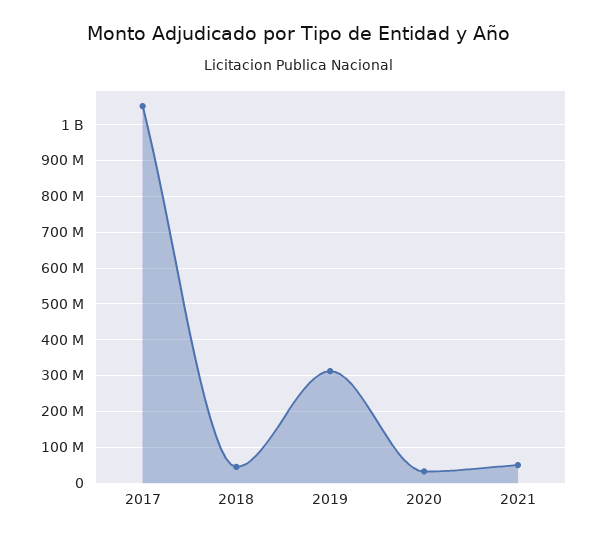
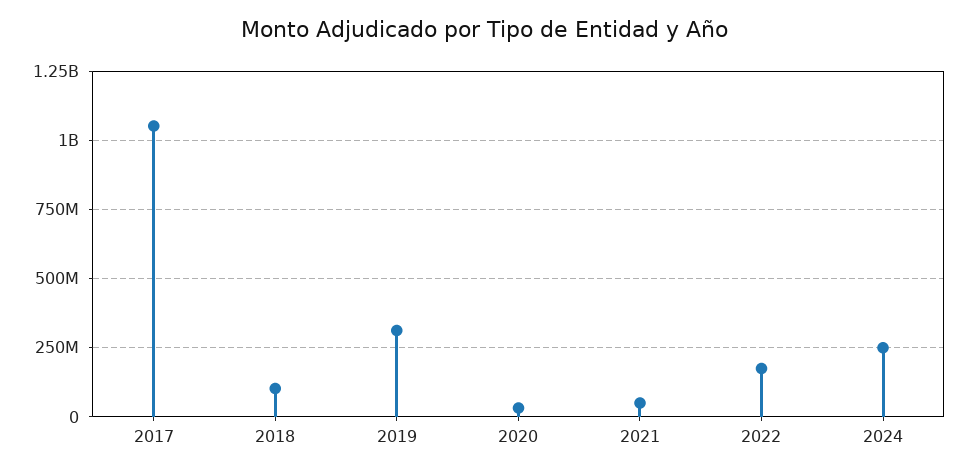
2018: 40000000 -> 100000000
2022: none -> 175000000
2024: none -> 250000000

